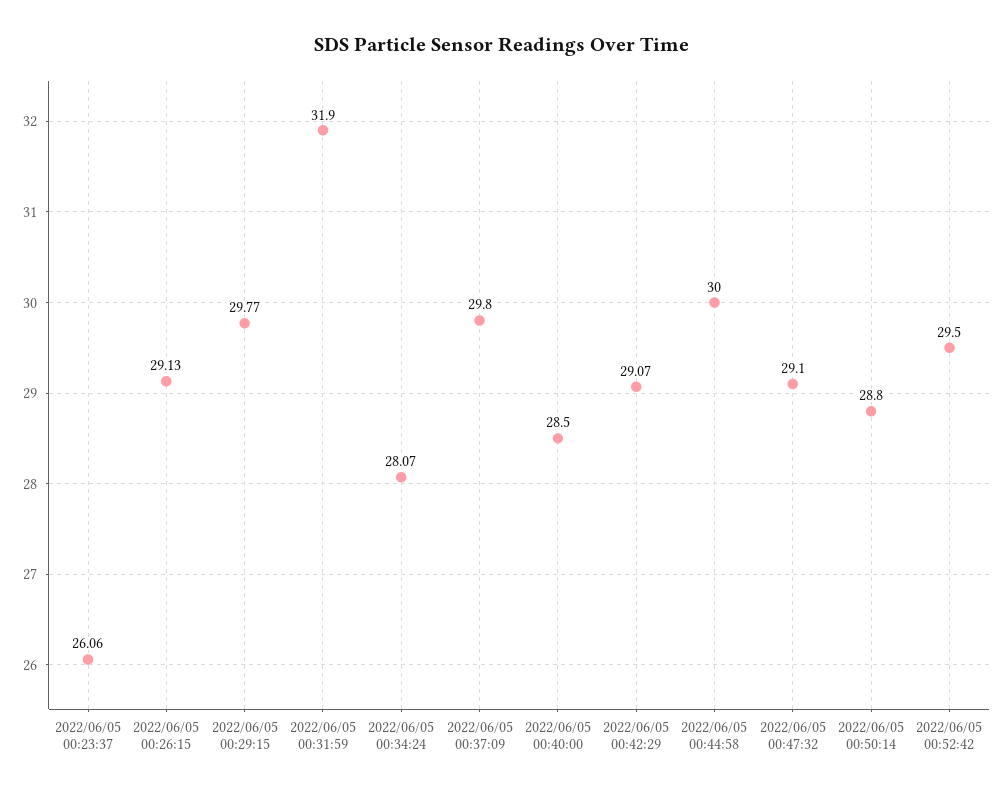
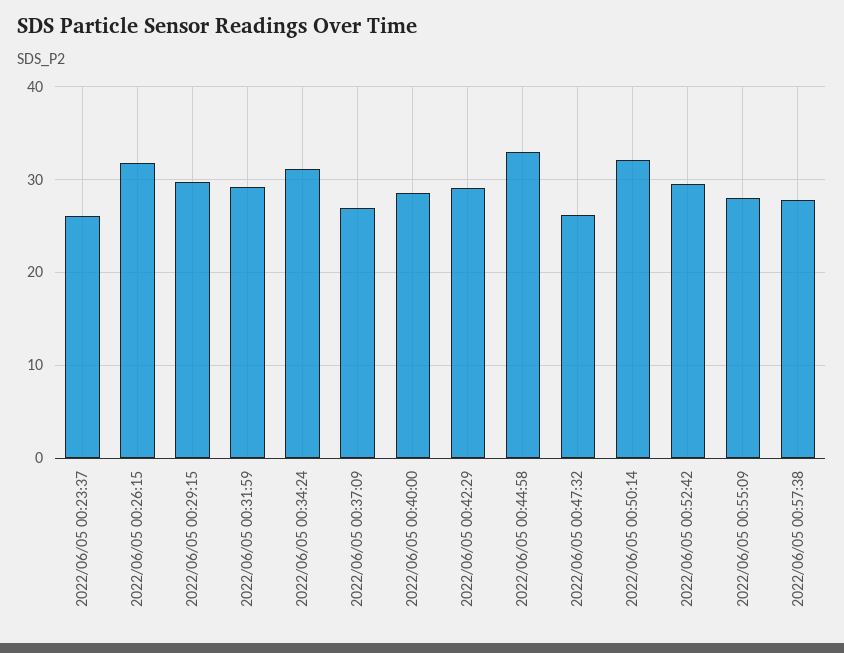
2022/06/05 00:26:15: 29.13 -> 32
2022/06/05 00:31:59: 31.9 -> 29
2022/06/05 00:34:24: 28.07 -> 31
2022/06/05 00:37:09: 29.8 -> 27
2022/06/05 00:44:58: 30 -> 33
2022/06/05 00:47:32: 29.1 -> 26
2022/06/05 00:50:14: 28.8 -> 32
2022/06/05 00:55:09: none -> 28
2022/06/05 00:57:38: none -> 28

